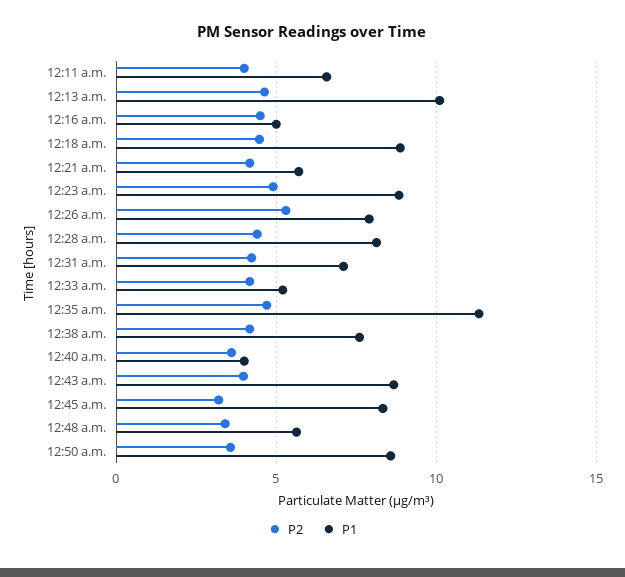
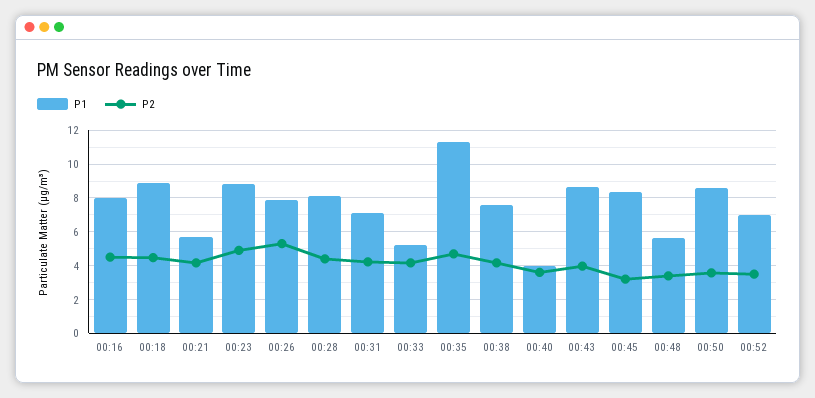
P2, 12:11 a.m.: 4 -> none
P1, 12:11 a.m.: 6.5 -> none
P2, 12:13 a.m.: 4.5 -> none
P1, 12:13 a.m.: 10 -> none
P1, 12:16 a.m.: 5 -> 8
P1, 00:52: none -> 7
P2, 00:52: none -> 3.5

